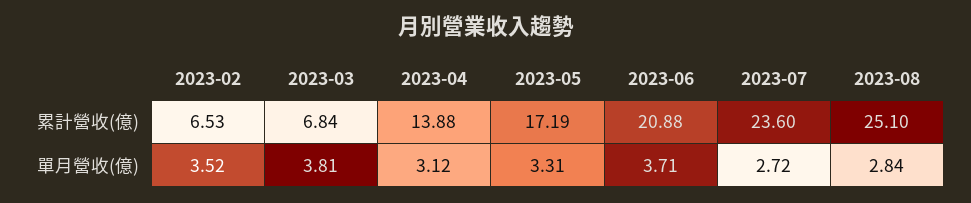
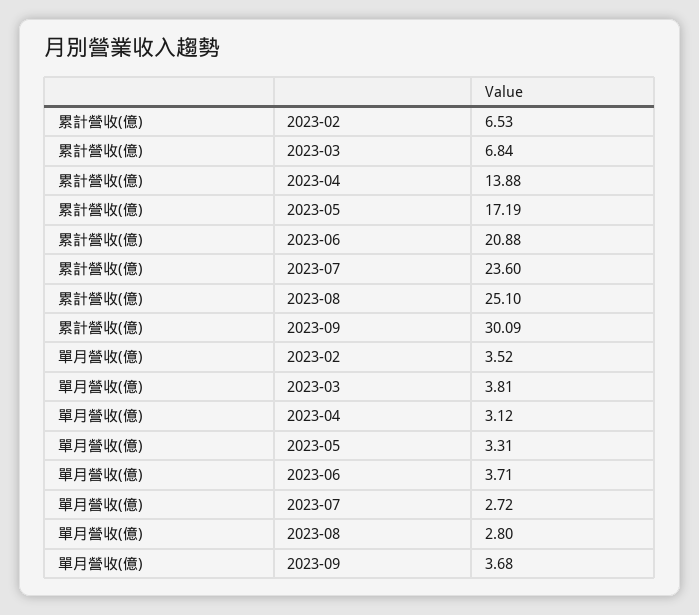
2023-08, 單月營收(億): 2.84 -> 2.8
2023-09, 累計營收(億): none -> 30.09
2023-09, 單月營收(億): none -> 3.68

